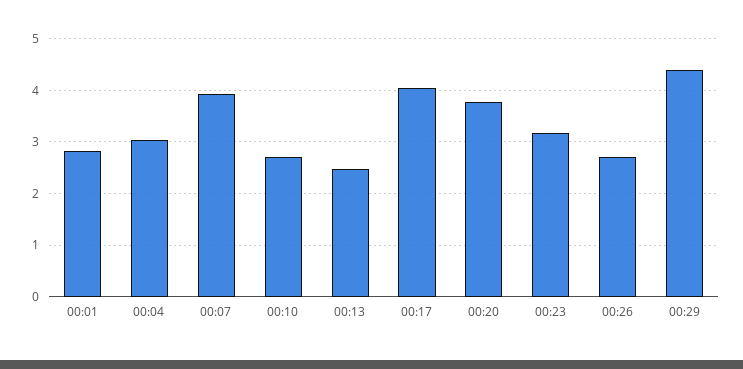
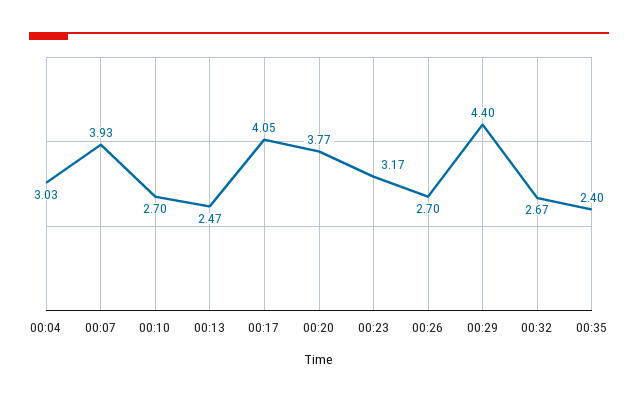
00:01: 2.8 -> none
00:32: none -> 2.67
00:35: none -> 2.4

